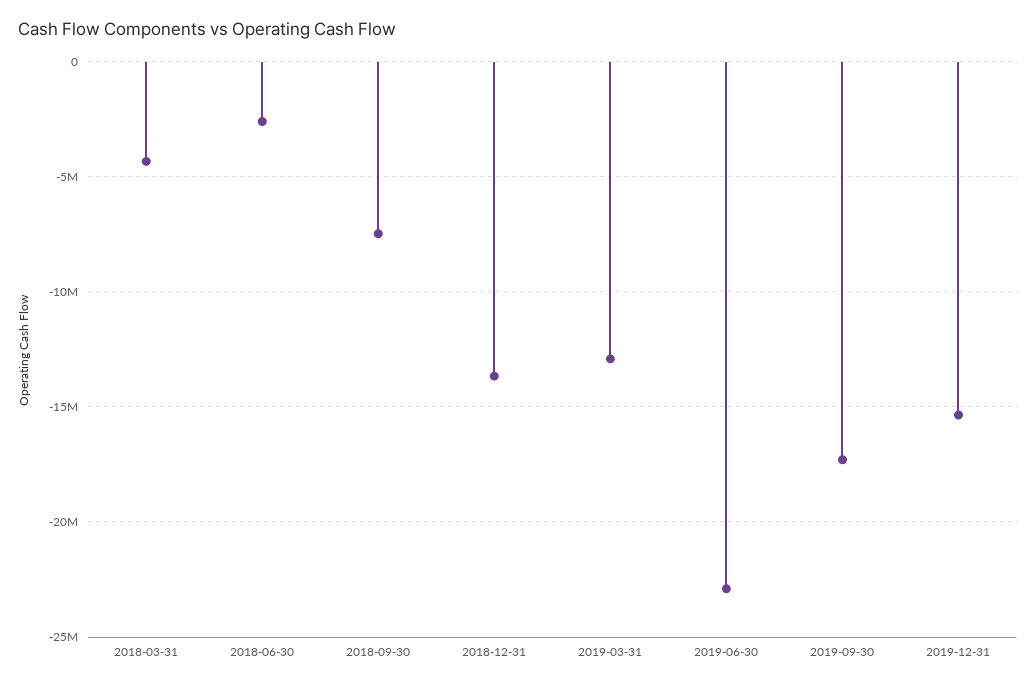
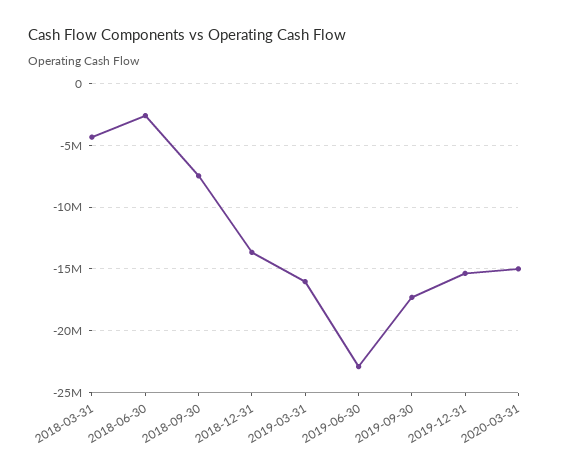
2019-03-31: -13000000 -> -16000000
2020-03-31: none -> -15000000

